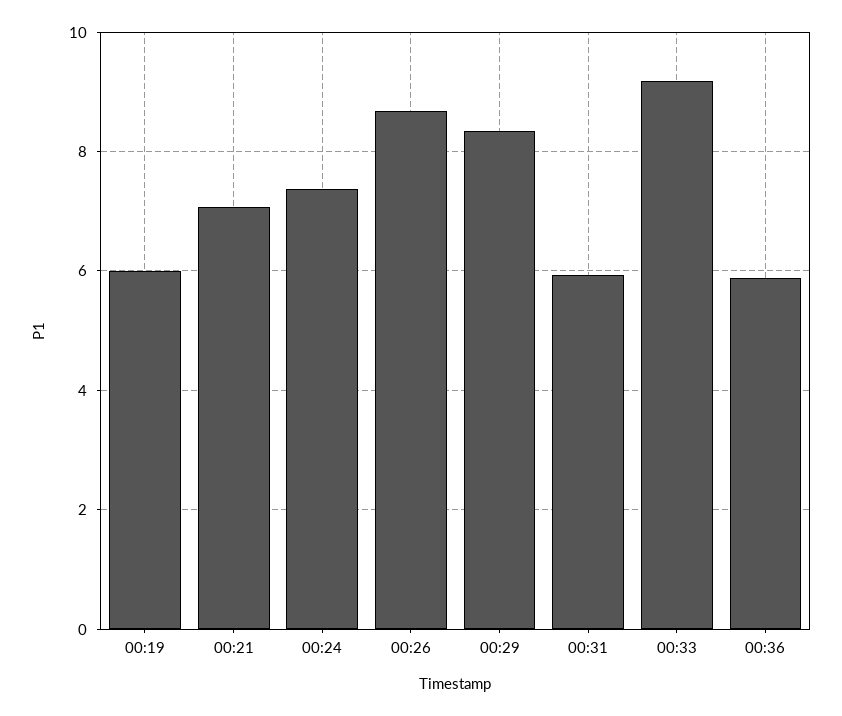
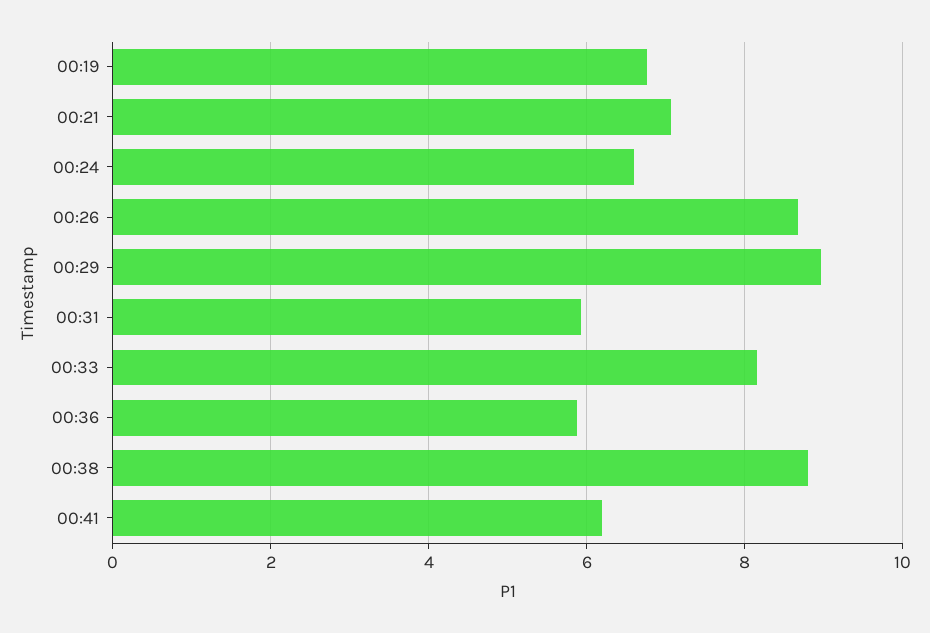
00:19: 6 -> 6.8
00:24: 7.4 -> 6.6
00:29: 8.4 -> 9
00:33: 9.2 -> 8.2
00:38: none -> 8.8
00:41: none -> 6.2

